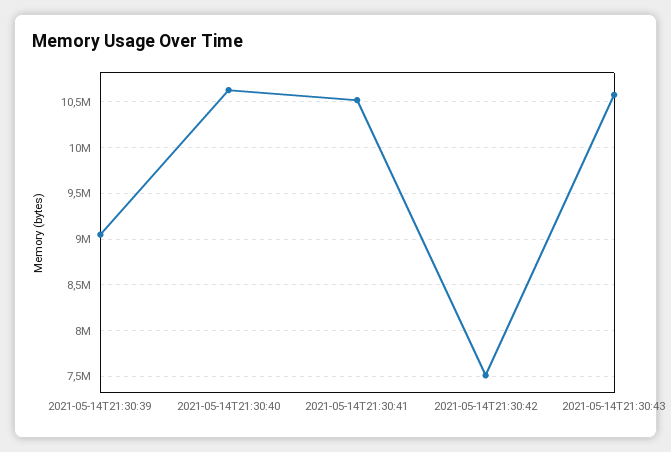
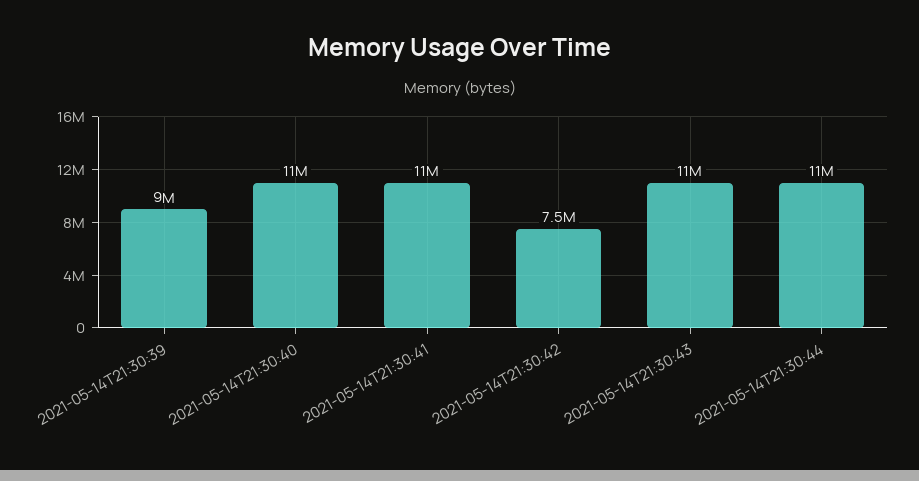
2021-05-14T21:30:44: none -> 11000000

